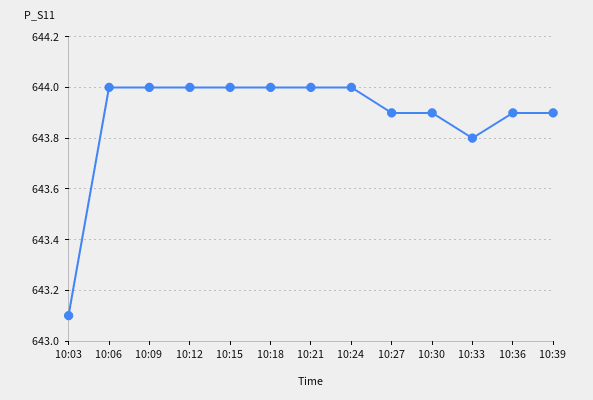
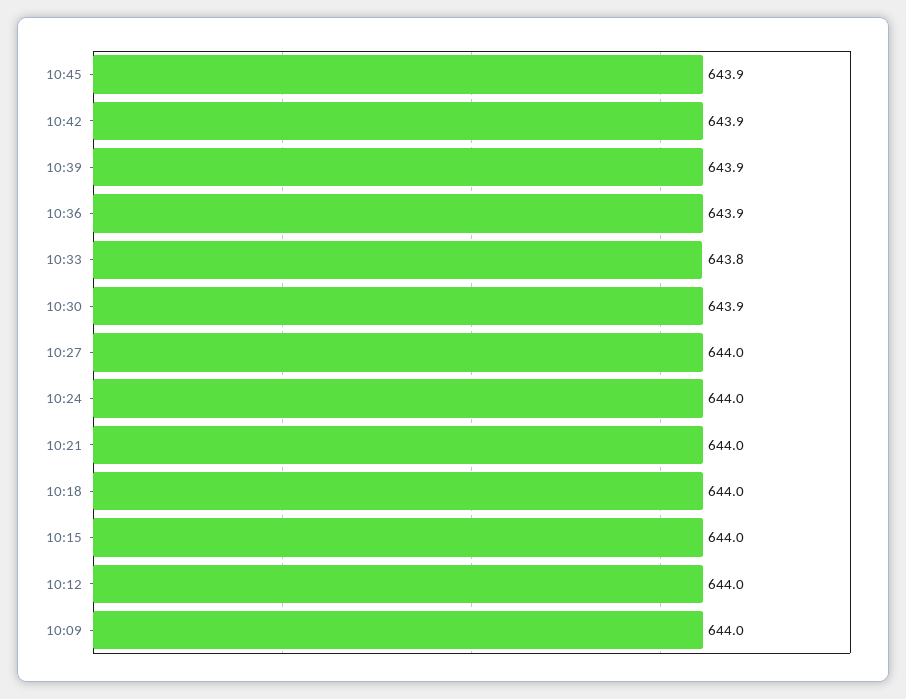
10:03: 643.1 -> none
10:06: 644 -> none
10:27: 643.9 -> 644
10:45: none -> 643.9
10:42: none -> 643.9

